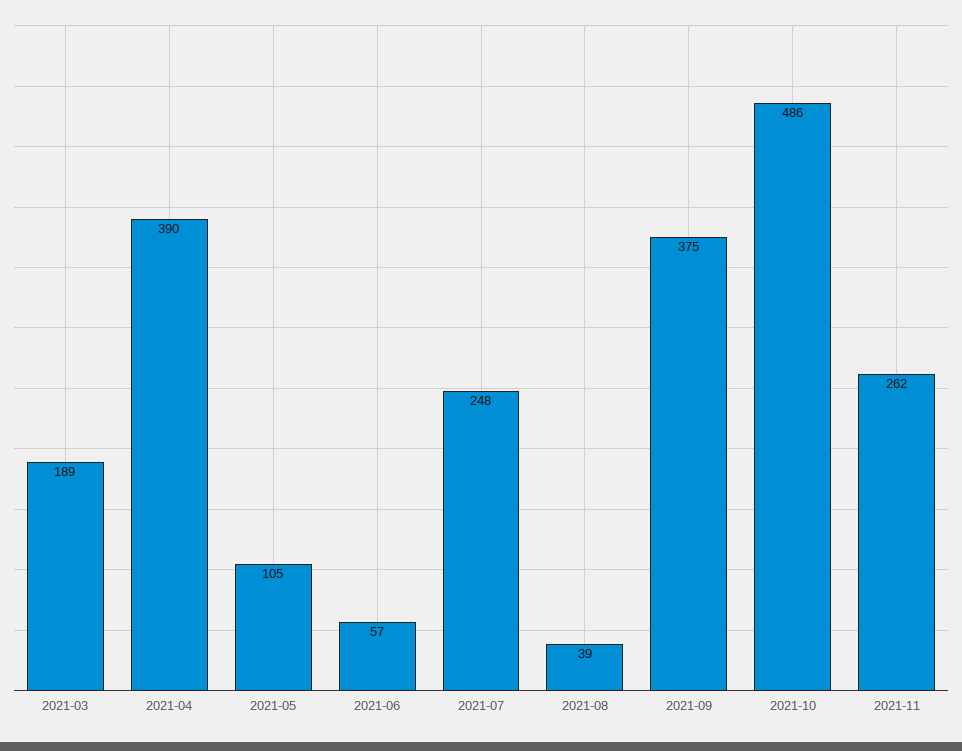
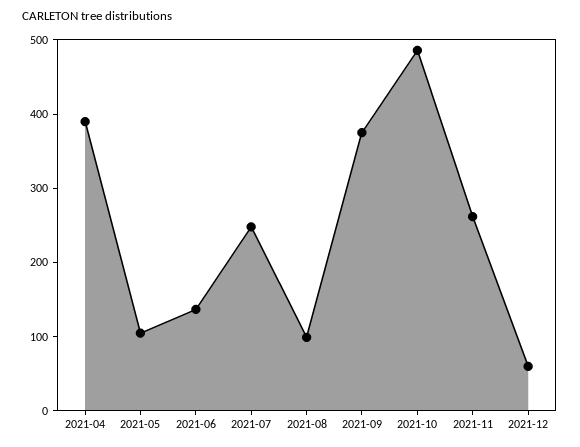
2021-03: 189 -> none
2021-06: 57 -> 140
2021-08: 39 -> 100
2021-12: none -> 60

